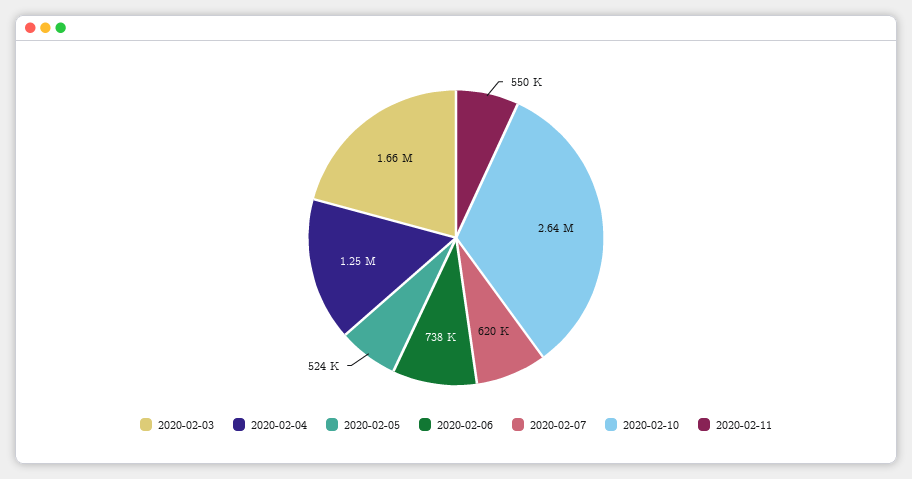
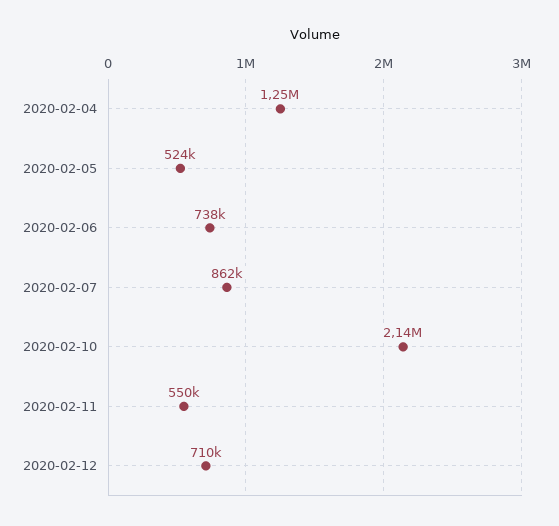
2020-02-03: 1660000 -> none
2020-02-07: 620000 -> 862000
2020-02-10: 2640000 -> 2140000
2020-02-12: none -> 710000

